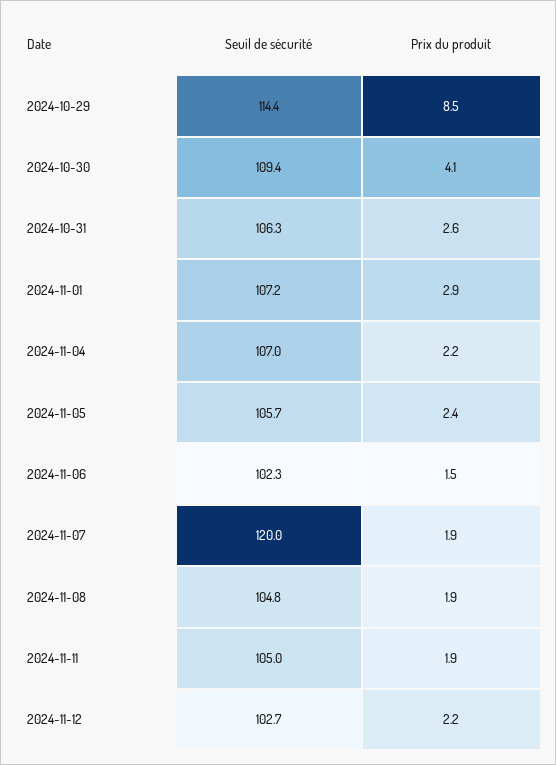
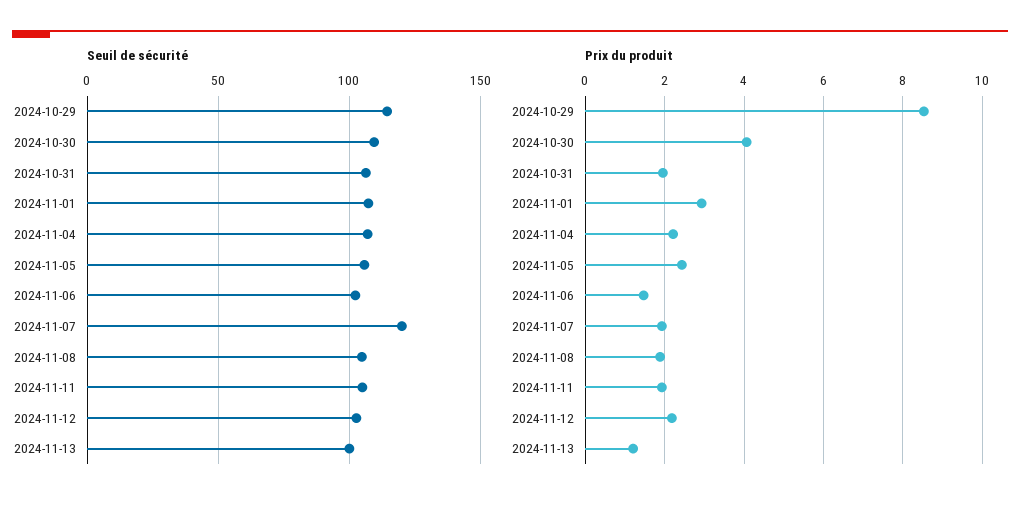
Prix du produit, 2024-10-31: 2.6 -> 2
Seuil de sécurité, 2024-11-13: none -> 100
Prix du produit, 2024-11-13: none -> 1.2

